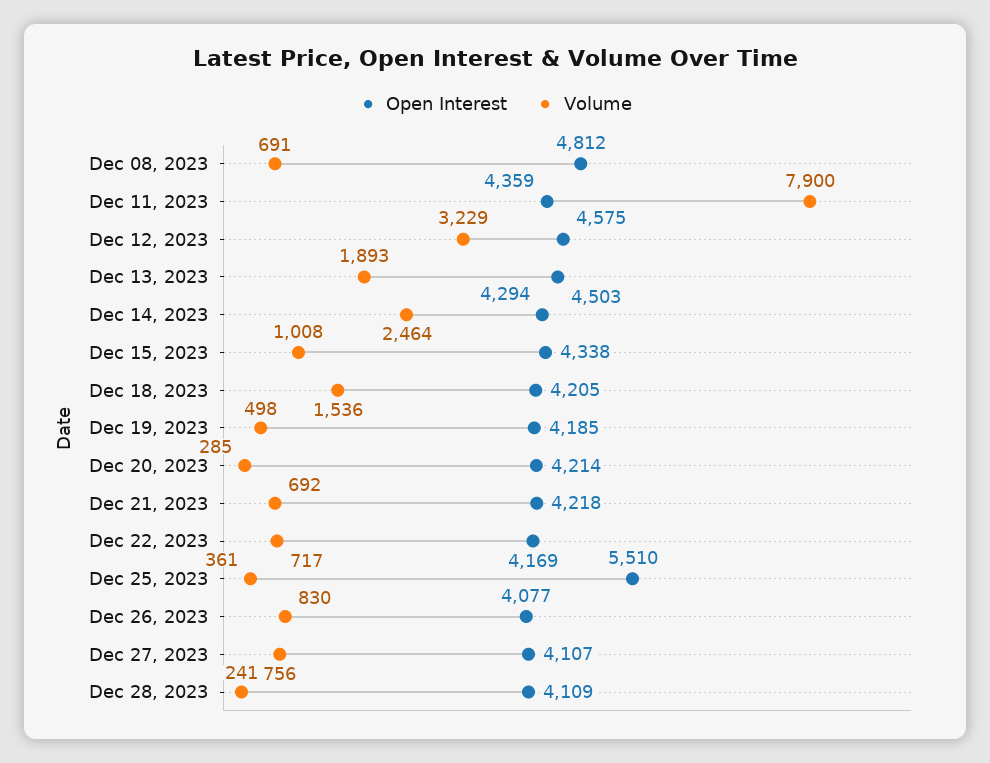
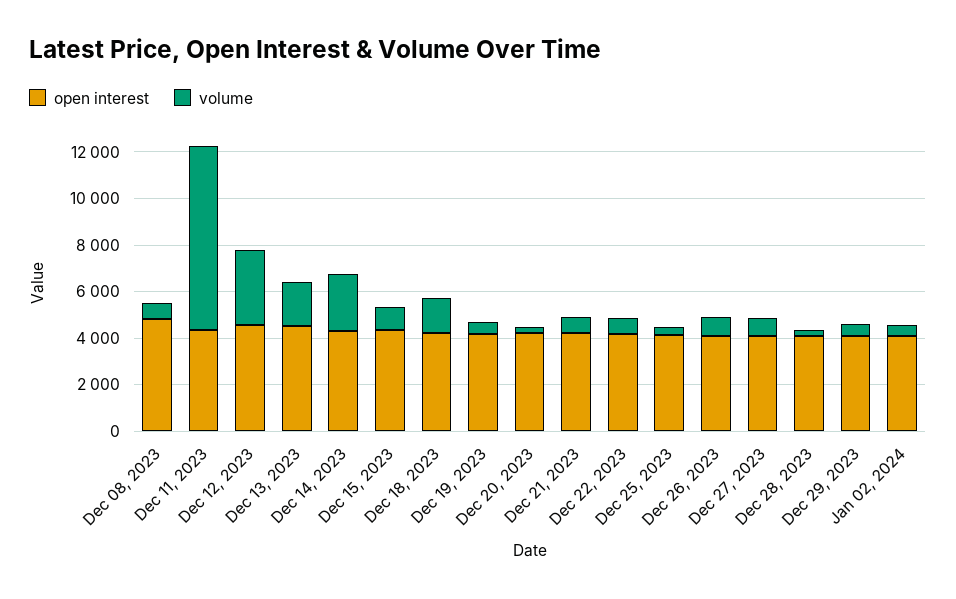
Open Interest, Dec 25, 2023: 5510 -> 4000
Open Interest, Dec 29, 2023: none -> 4000
Volume, Dec 29, 2023: none -> 500
Open Interest, Jan 02, 2024: none -> 4000
Volume, Jan 02, 2024: none -> 500

